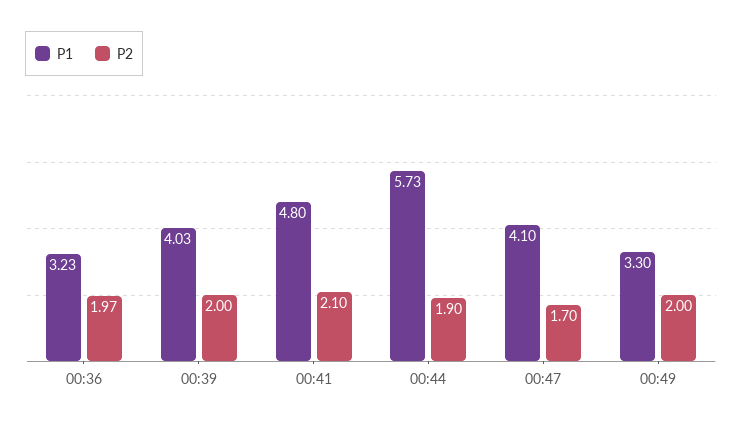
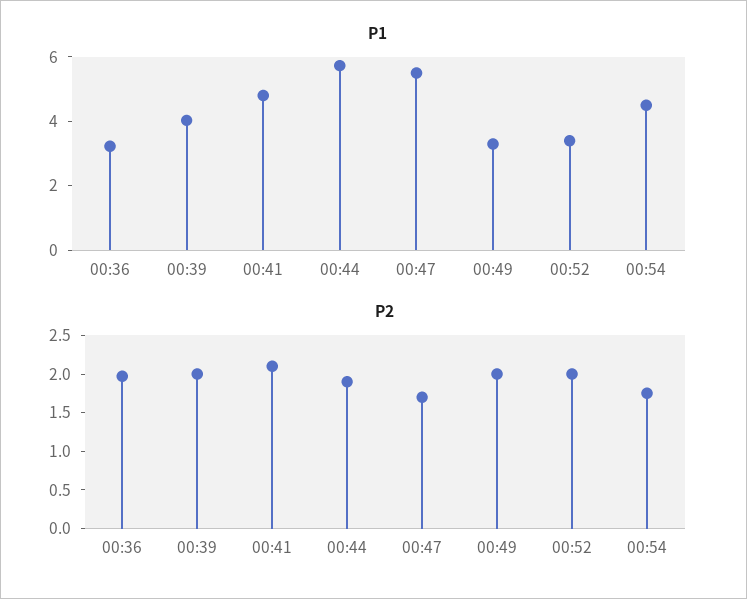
P1, 00:47: 4.1 -> 5.5
P1, 00:52: none -> 3.5
P1, 00:54: none -> 4.5
P2, 00:52: none -> 2
P2, 00:54: none -> 1.75

